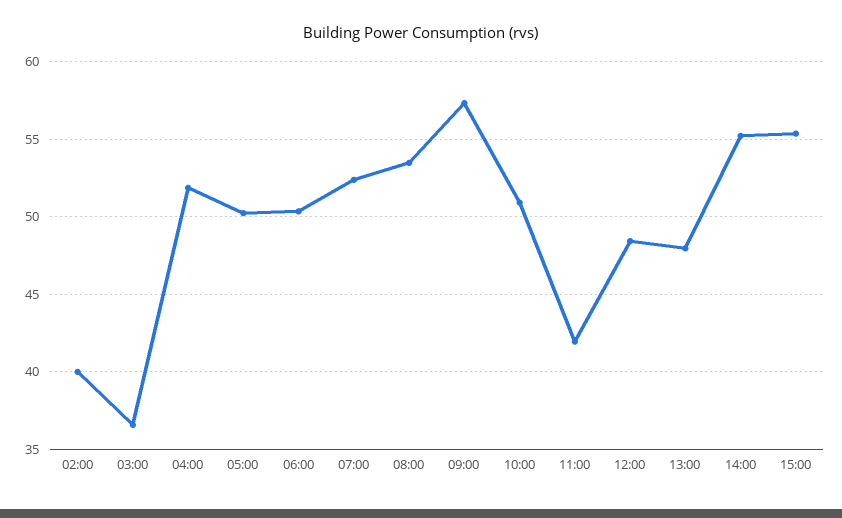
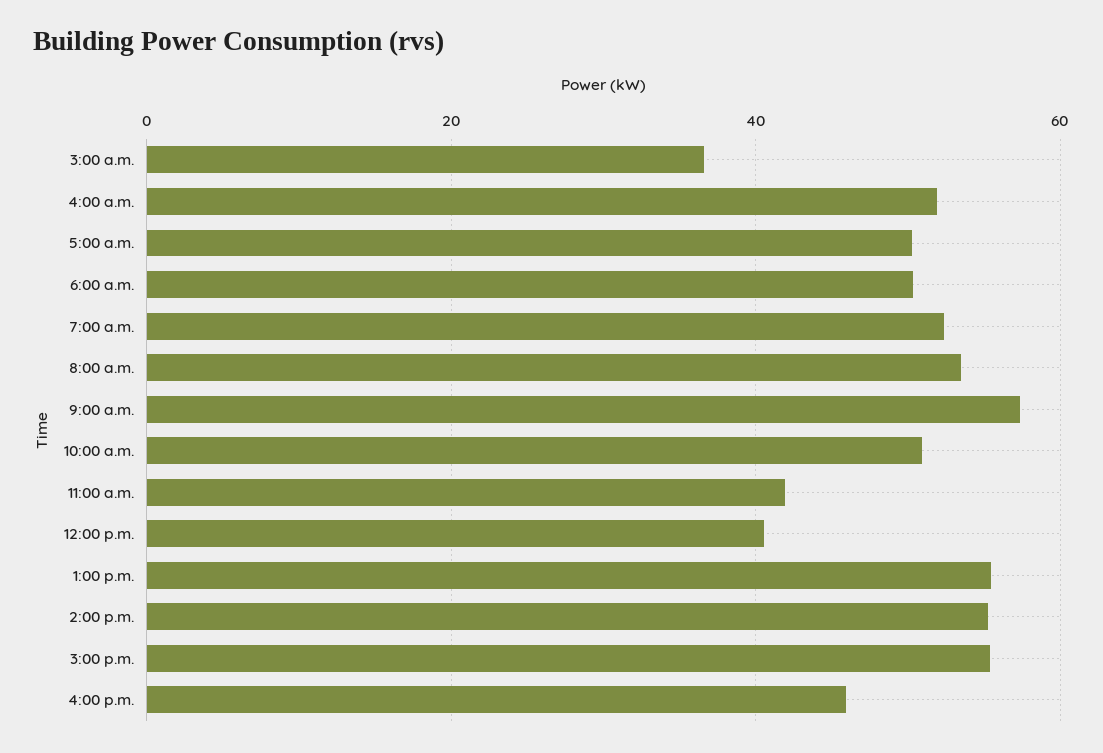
02:00: 40 -> none
12:00: 48.5 -> 40
13:00: 48 -> 56
4:00 p.m.: none -> 46

